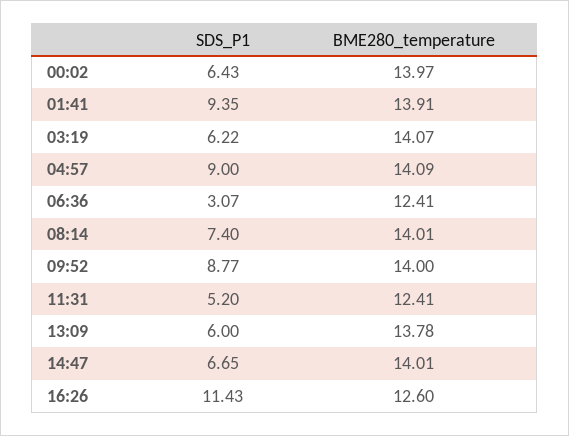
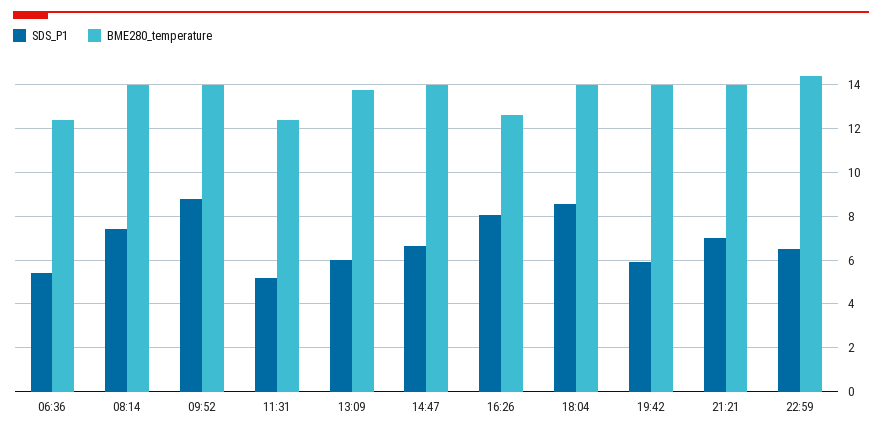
SDS_P1, 00:02: 6.43 -> none
BME280_temperature, 00:02: 13.97 -> none
SDS_P1, 01:41: 9.35 -> none
BME280_temperature, 01:41: 13.91 -> none
SDS_P1, 03:19: 6.22 -> none
BME280_temperature, 03:19: 14.07 -> none
SDS_P1, 04:57: 9 -> none
BME280_temperature, 04:57: 14.09 -> none
SDS_P1, 06:36: 3.07 -> 5.5
SDS_P1, 16:26: 11.43 -> 8
SDS_P1, 18:04: none -> 8.5
BME280_temperature, 18:04: none -> 14
SDS_P1, 19:42: none -> 6
BME280_temperature, 19:42: none -> 14
SDS_P1, 21:21: none -> 7
BME280_temperature, 21:21: none -> 14
SDS_P1, 22:59: none -> 6.5
BME280_temperature, 22:59: none -> 14.5

